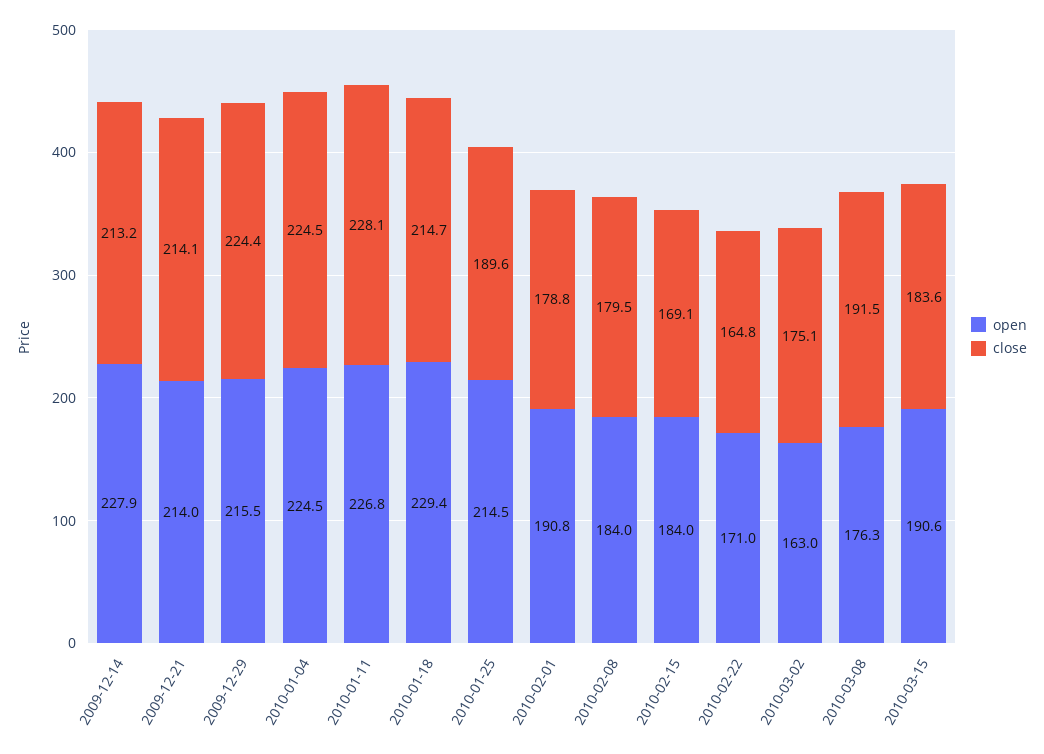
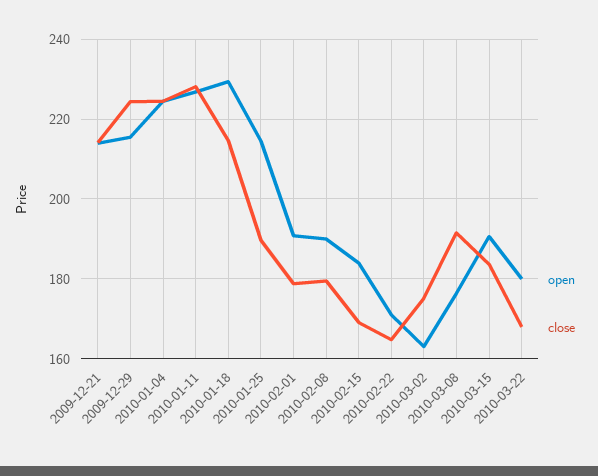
open, 2009-12-14: 227.9 -> none
close, 2009-12-14: 213.2 -> none
open, 2010-02-08: 184 -> 190
open, 2010-03-22: none -> 180
close, 2010-03-22: none -> 168

